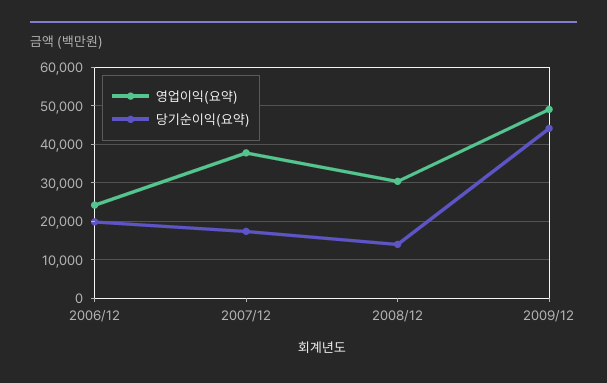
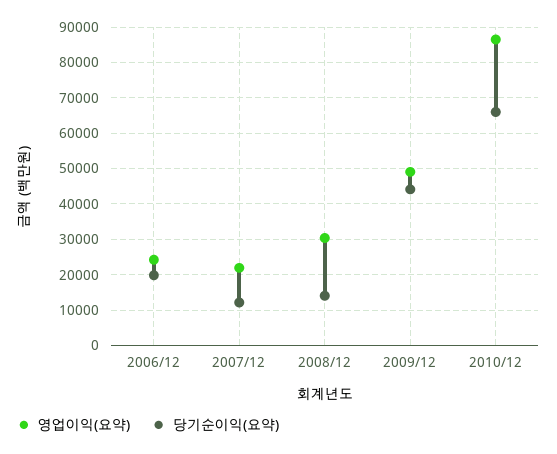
영업이익(요약), 2007/12: 38000 -> 22000
당기순이익(요약), 2007/12: 18000 -> 12000
영업이익(요약), 2010/12: none -> 86000
당기순이익(요약), 2010/12: none -> 66000

